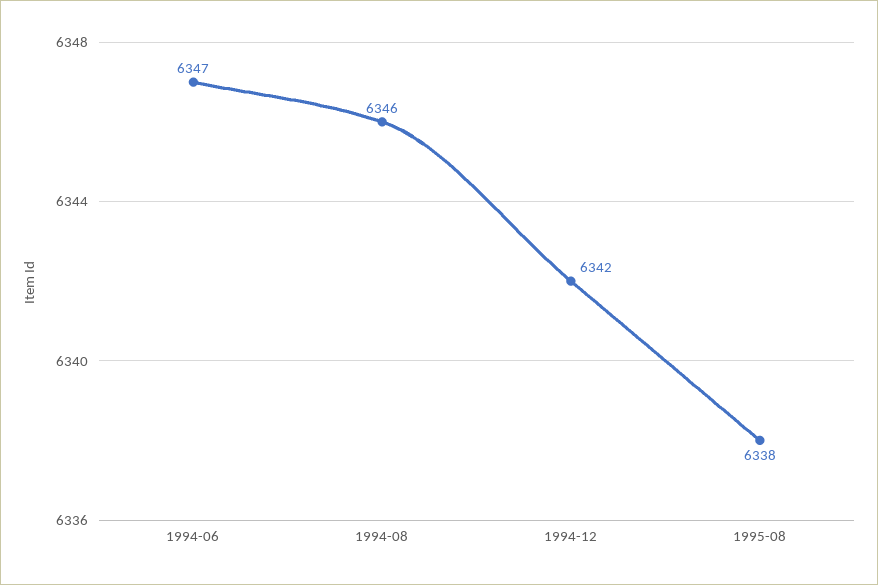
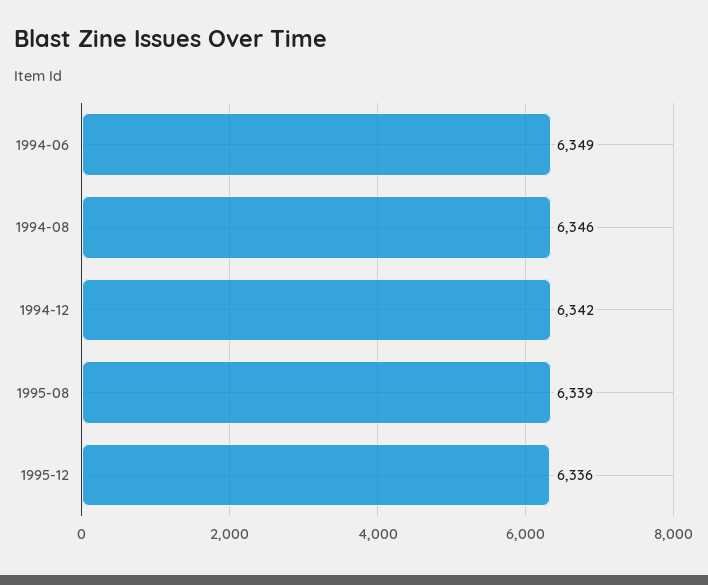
1994-06: 6347 -> 6349
1995-08: 6338 -> 6339
1995-12: none -> 6336

